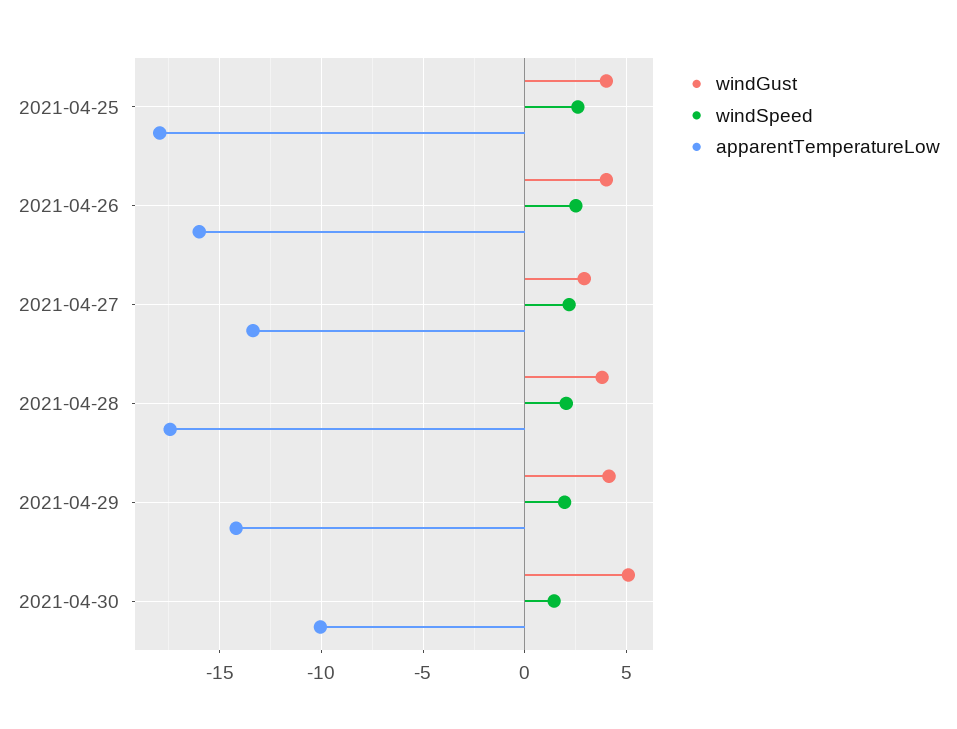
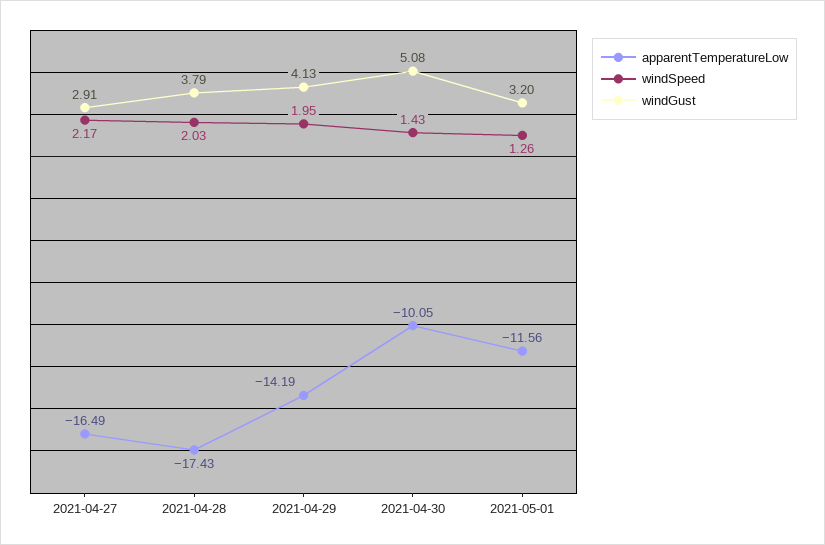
windGust, 2021-04-25: 4 -> none
windSpeed, 2021-04-25: 2.5 -> none
apparentTemperatureLow, 2021-04-25: -18 -> none
windGust, 2021-04-26: 4 -> none
windSpeed, 2021-04-26: 2.5 -> none
apparentTemperatureLow, 2021-04-26: -16 -> none
apparentTemperatureLow, 2021-04-27: -13.5 -> -16.49
apparentTemperatureLow, 2021-05-01: none -> -11.56
windSpeed, 2021-05-01: none -> 1.26
windGust, 2021-05-01: none -> 3.2

